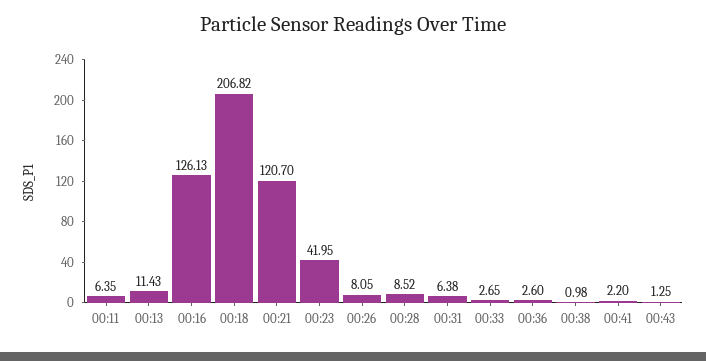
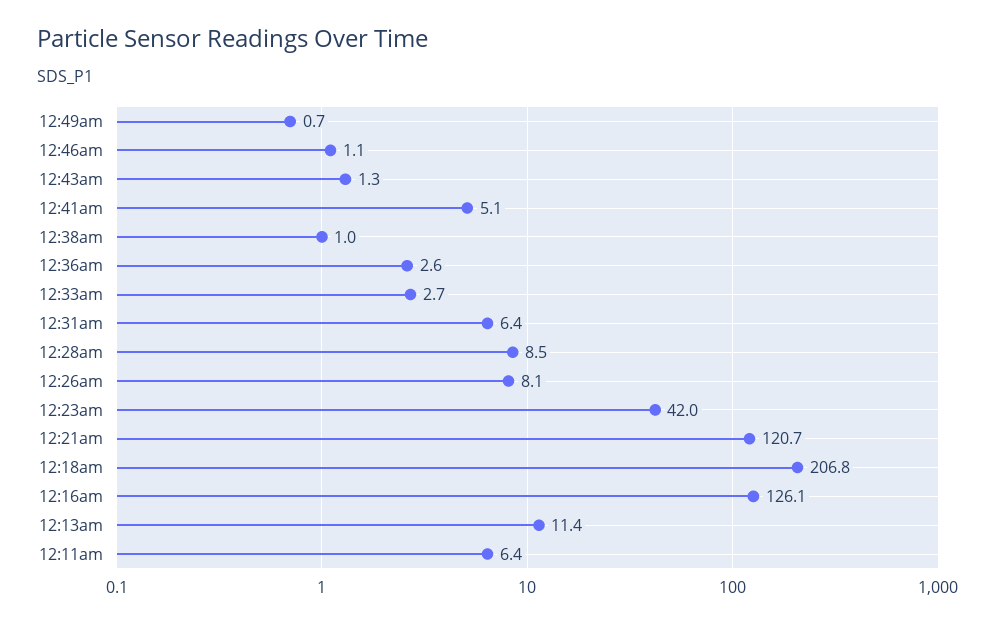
00:41: 2.2 -> 5.1
12:49am: none -> 0.7
12:46am: none -> 1.1

